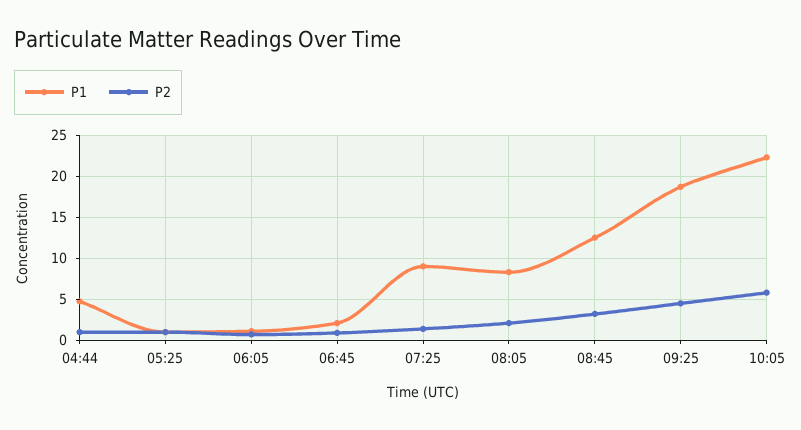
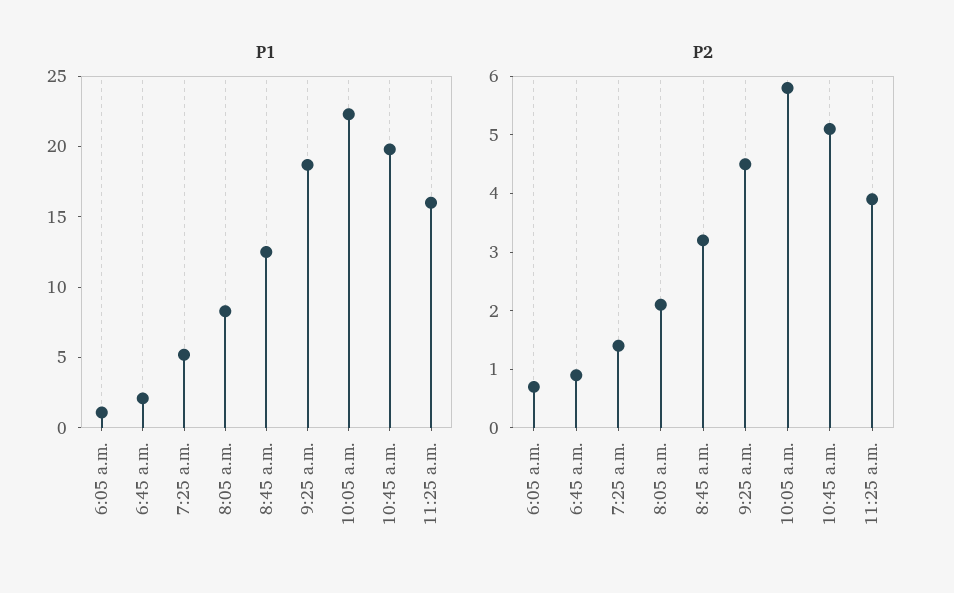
P1, 04:44: 5 -> none
P2, 04:44: 1 -> none
P1, 05:25: 1 -> none
P2, 05:25: 1 -> none
P1, 07:25: 9 -> 5
P1, 10:45 a.m.: none -> 20
P1, 11:25 a.m.: none -> 16
P2, 10:45 a.m.: none -> 5
P2, 11:25 a.m.: none -> 4

